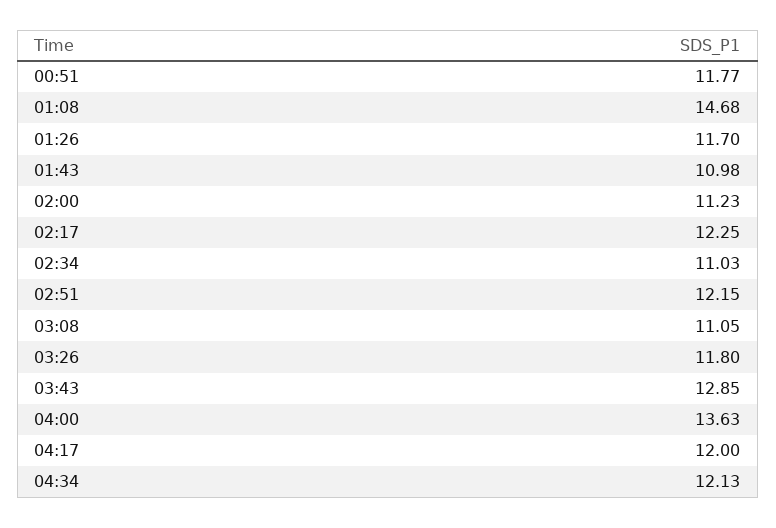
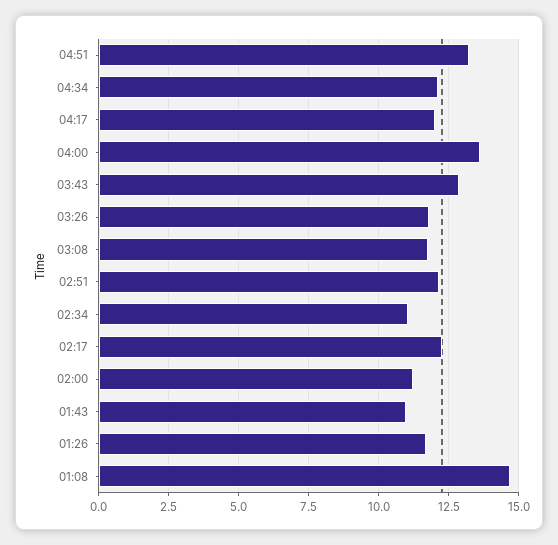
00:51: 11.77 -> none
03:08: 11.05 -> 11.75
04:51: none -> 13.25

